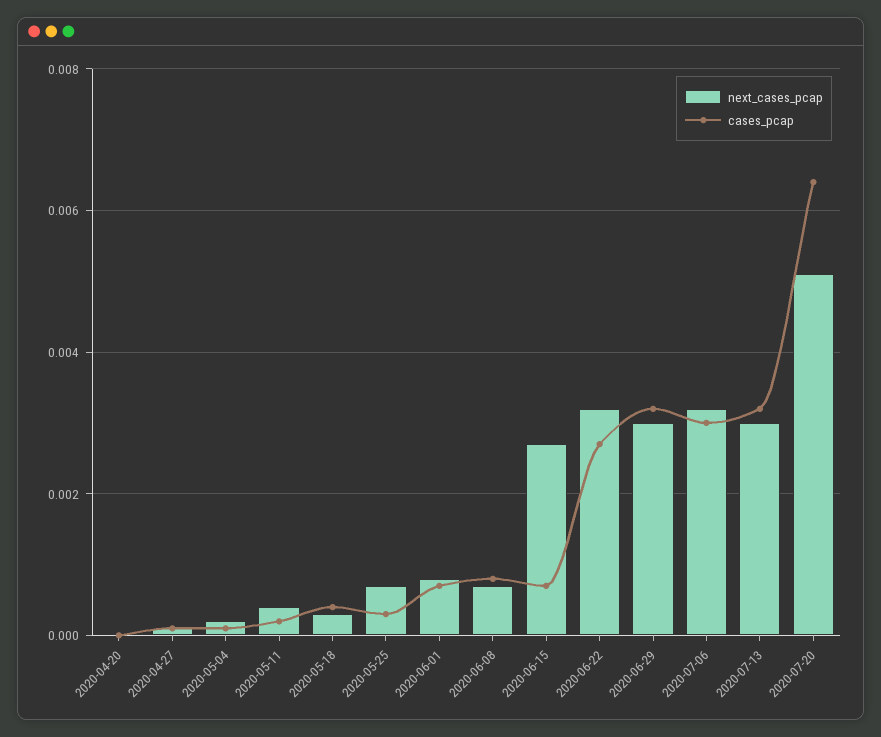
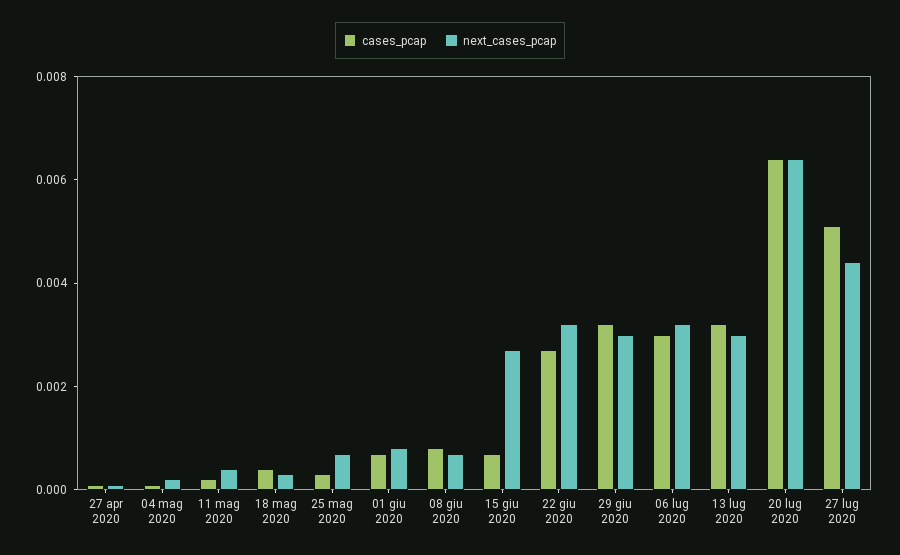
next_cases_pcap, 2020-04-20: 0 -> none
cases_pcap, 2020-04-20: 0 -> none
next_cases_pcap, 2020-07-20: 0.005 -> 0.0065
cases_pcap, 27 lug 2020: none -> 0.005
next_cases_pcap, 27 lug 2020: none -> 0.0045

